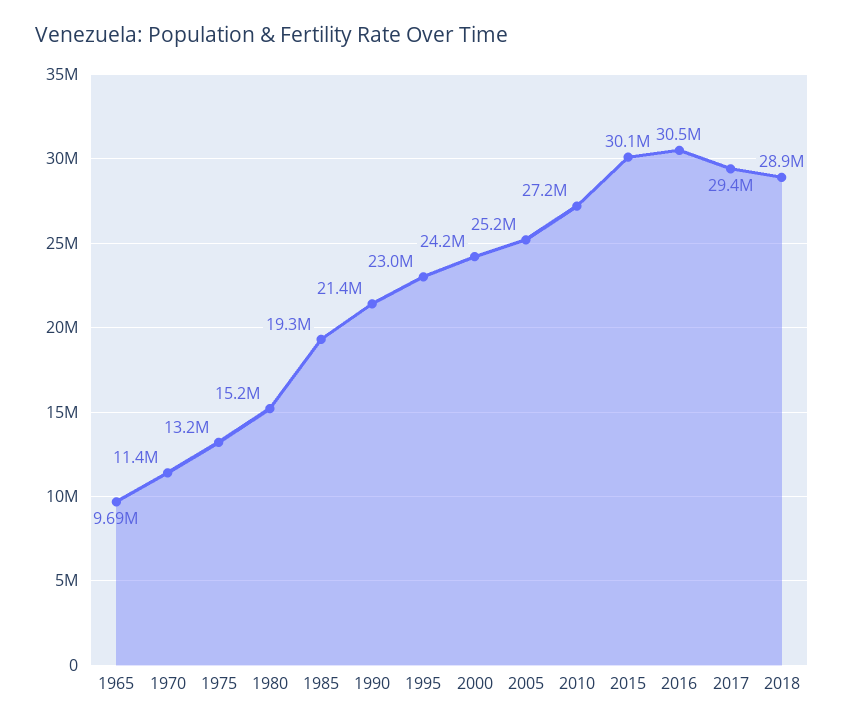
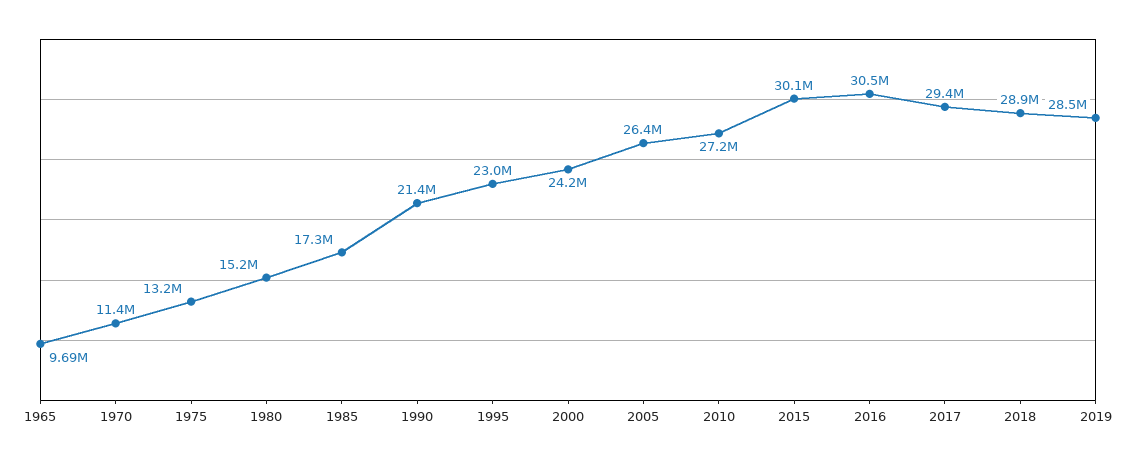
1985: 19300000 -> 17300000
2005: 25200000 -> 26400000
2019: none -> 28500000

